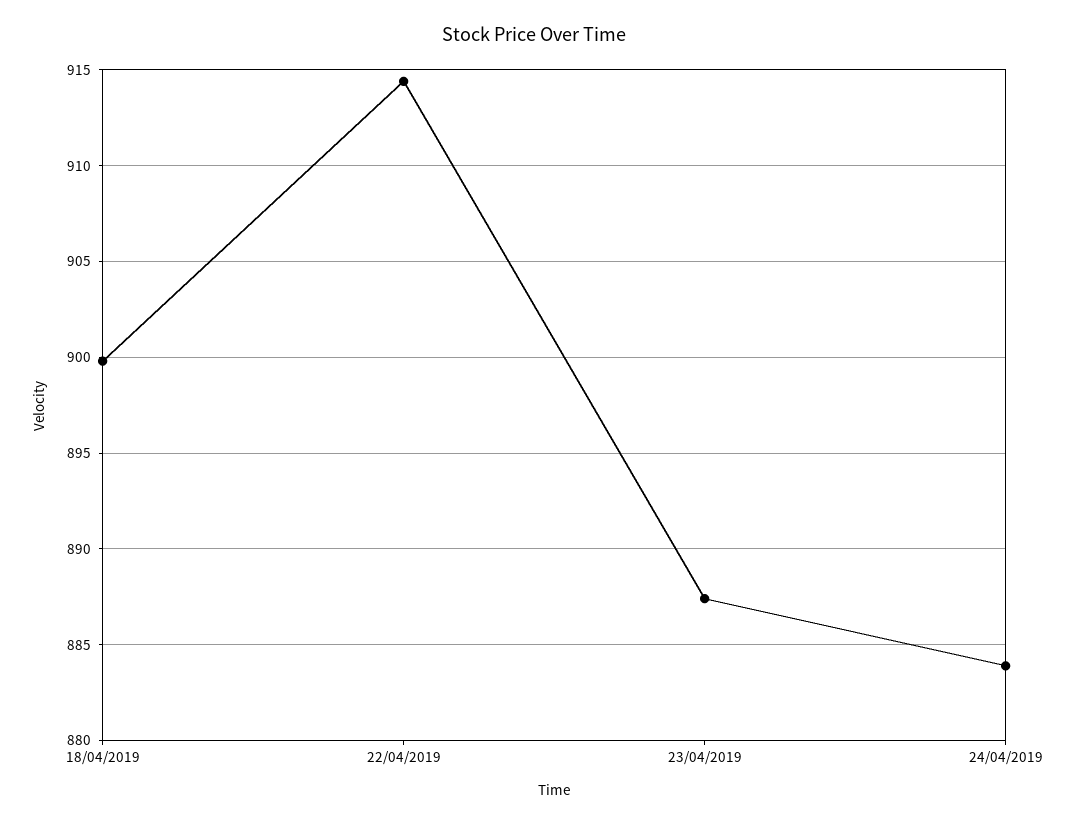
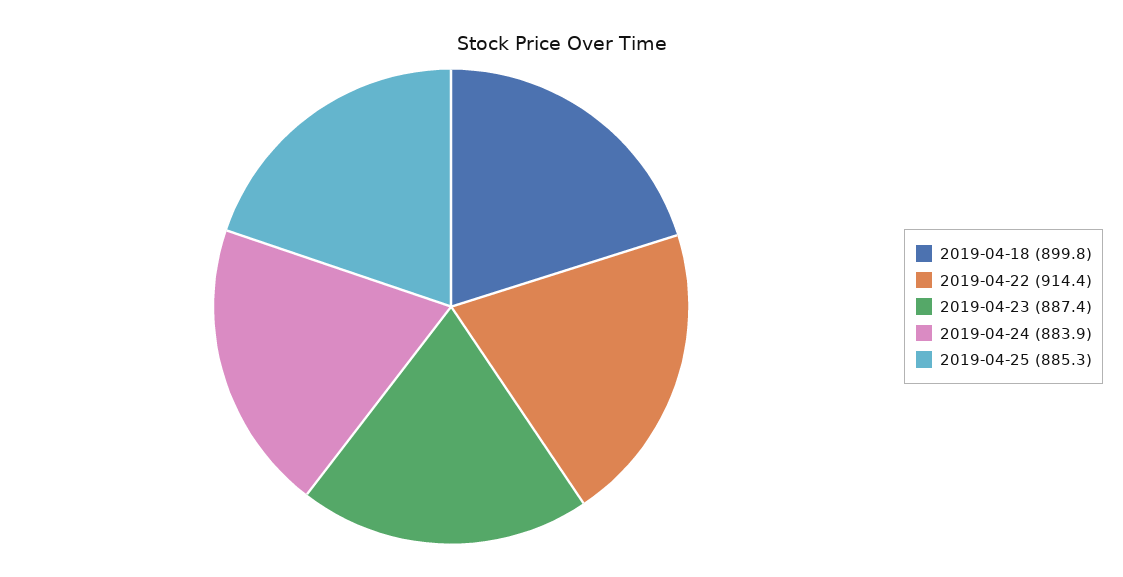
2019-04-25: none -> 885.3

